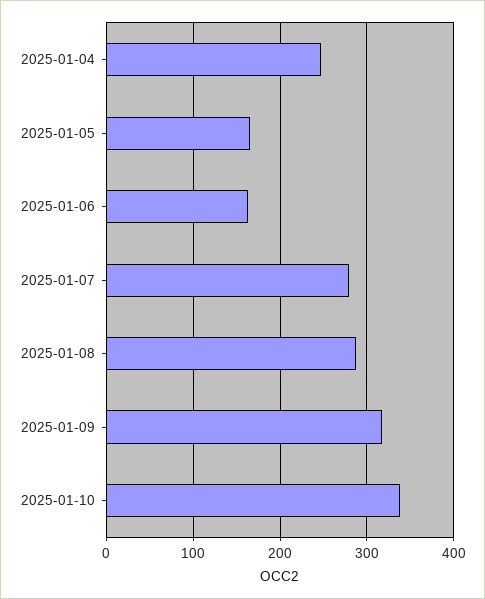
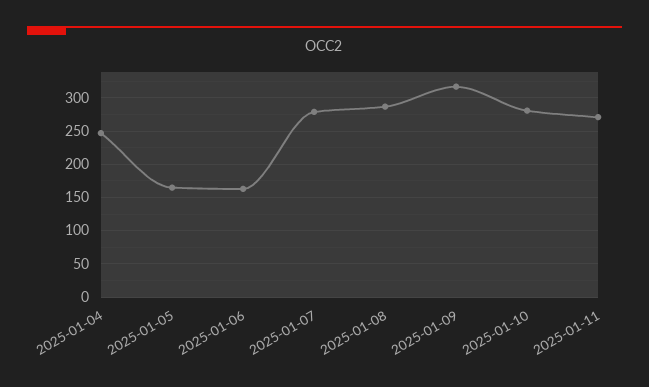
2025-01-10: 340 -> 280
2025-01-11: none -> 270

